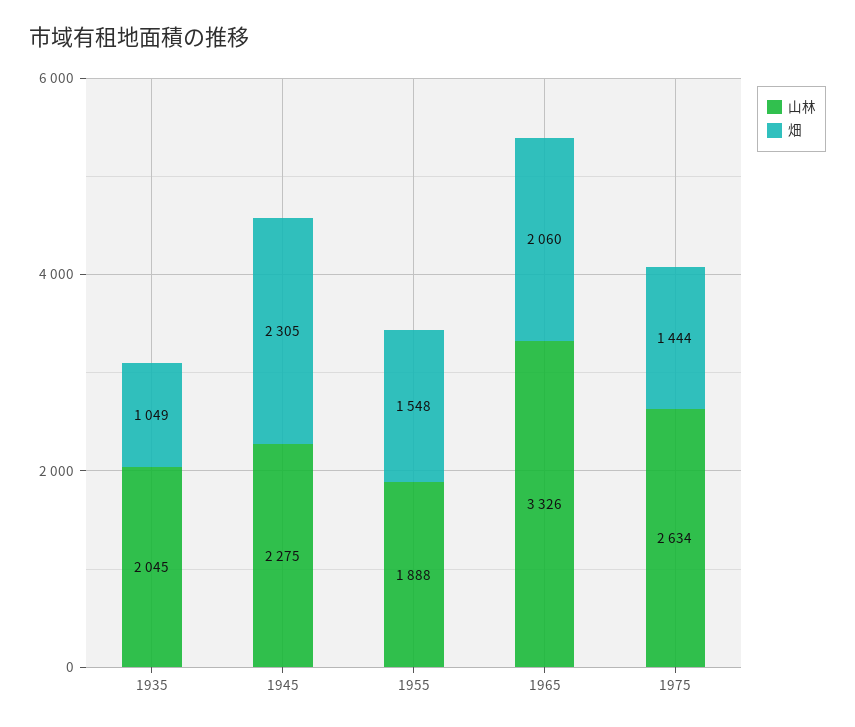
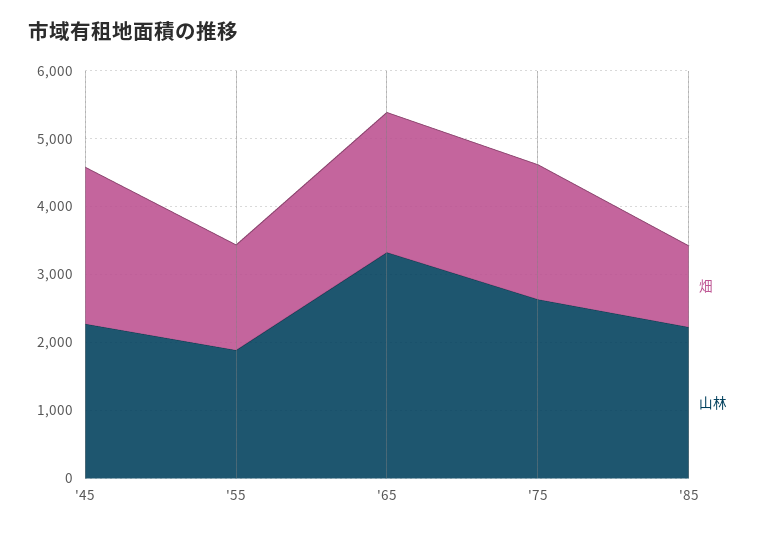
山林, 1935: 2045 -> none
畑, 1935: 1049 -> none
畑, 1975: 1444 -> 2000
畑, '85: none -> 1200
山林, '85: none -> 2200

